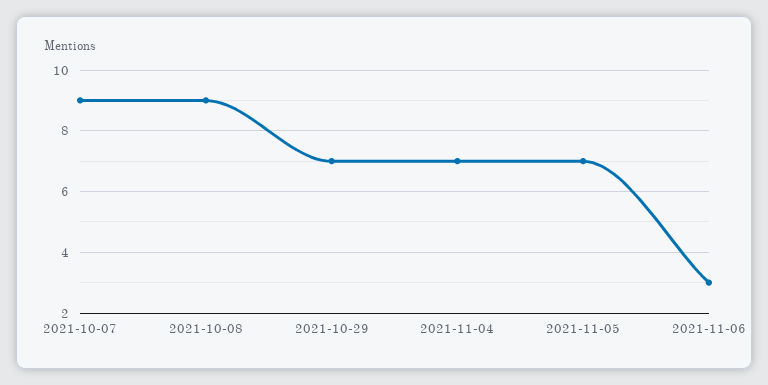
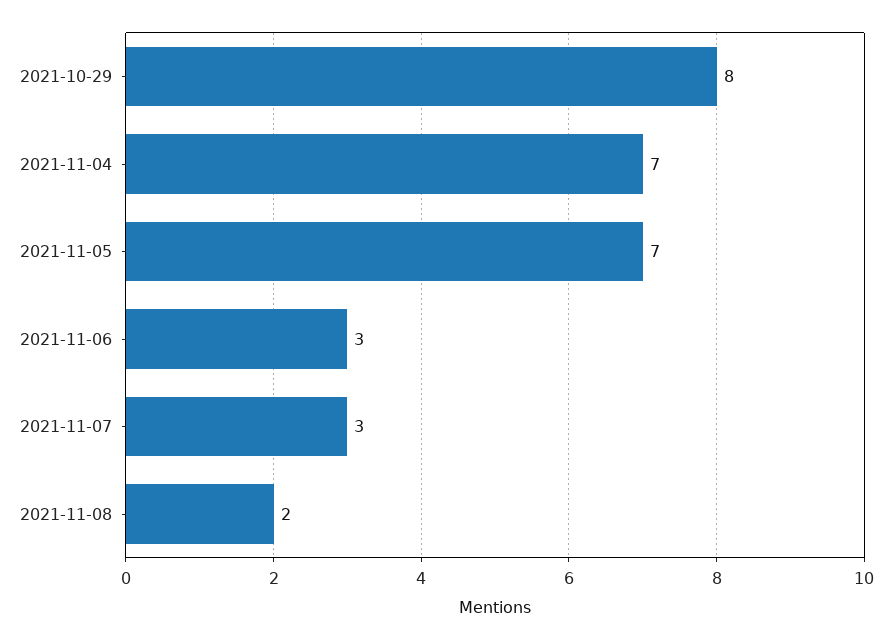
2021-10-07: 9 -> none
2021-10-08: 9 -> none
2021-10-29: 7 -> 8
2021-11-07: none -> 3
2021-11-08: none -> 2

